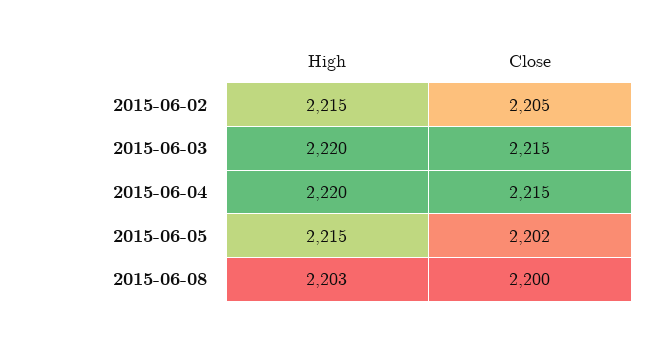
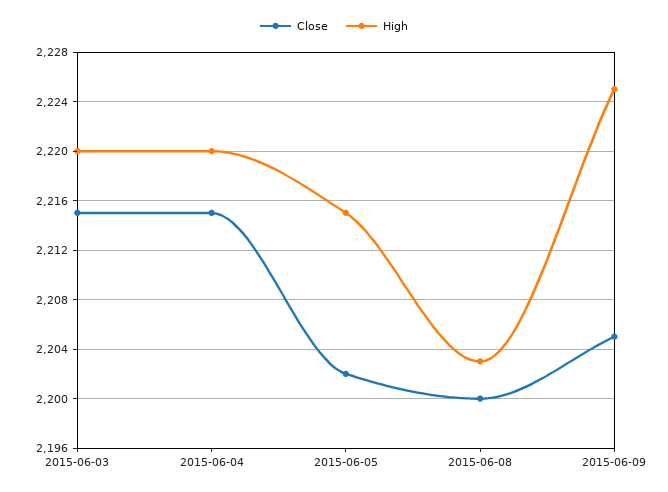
High, 2015-06-02: 2215 -> none
Close, 2015-06-02: 2205 -> none
Close, 2015-06-09: none -> 2205
High, 2015-06-09: none -> 2225

